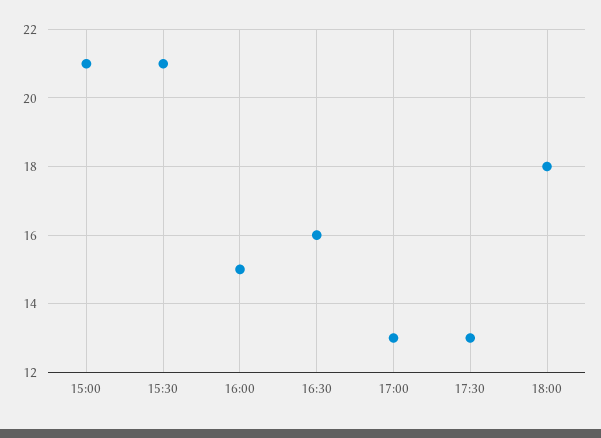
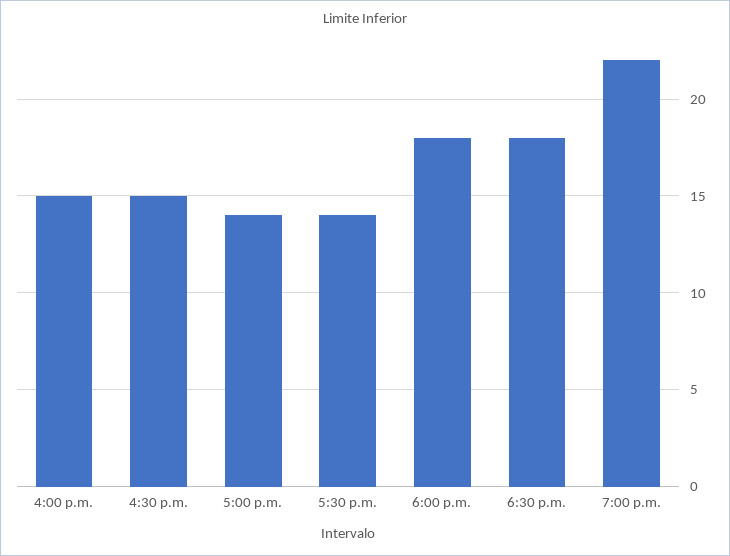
15:00: 21 -> none
15:30: 21 -> none
16:30: 16 -> 15
17:00: 13 -> 14
17:30: 13 -> 14
6:30 p.m.: none -> 18
7:00 p.m.: none -> 22

